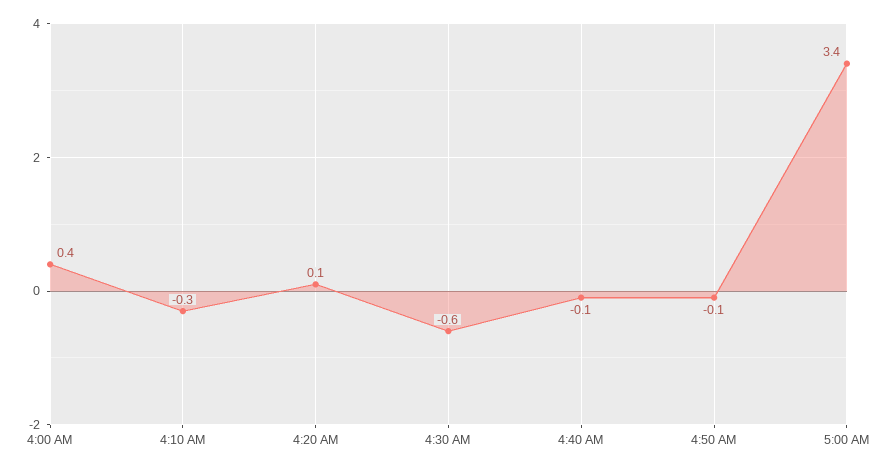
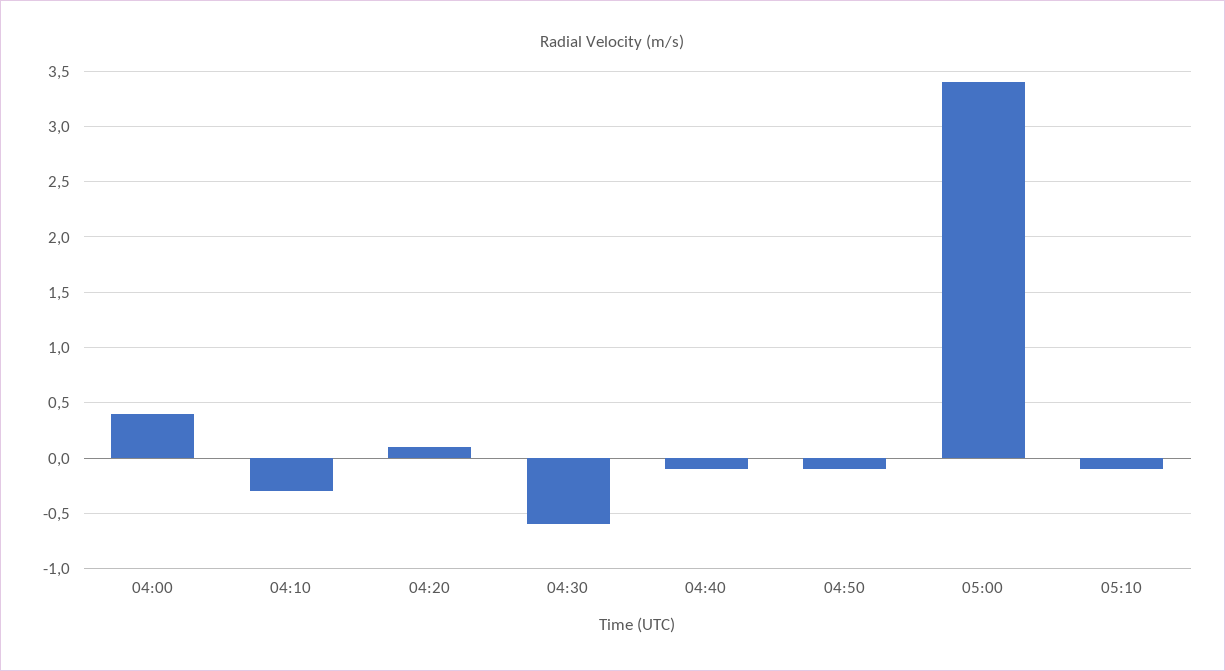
05:10: none -> -0.1

